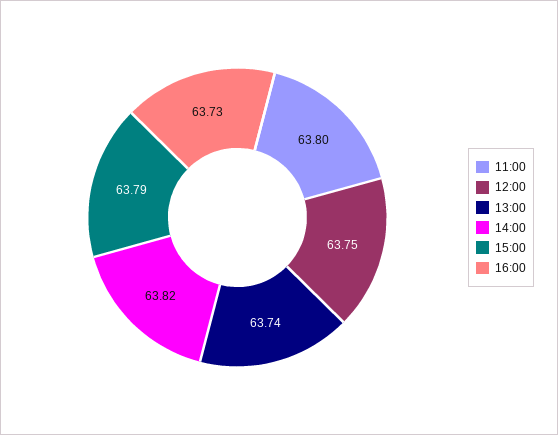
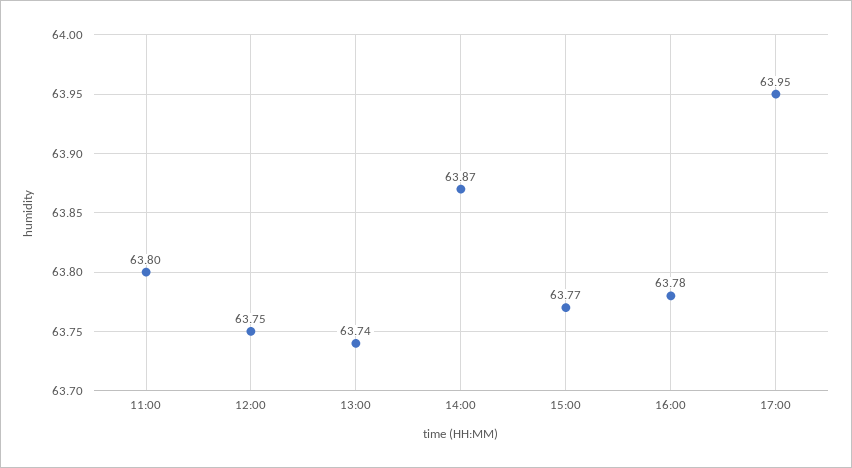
14:00: 63.82 -> 63.87
15:00: 63.79 -> 63.77
16:00: 63.73 -> 63.78
17:00: none -> 63.95

